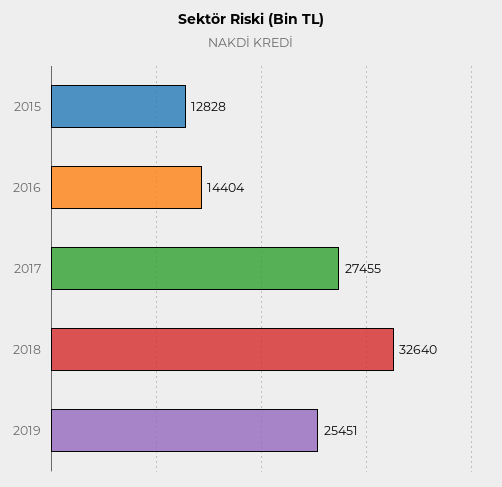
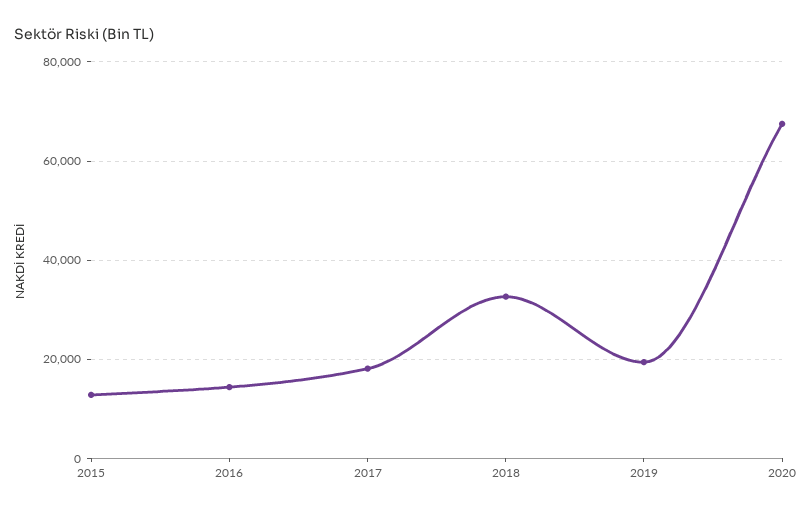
2017: 27455 -> 18000
2019: 25451 -> 20000
2020: none -> 68000

